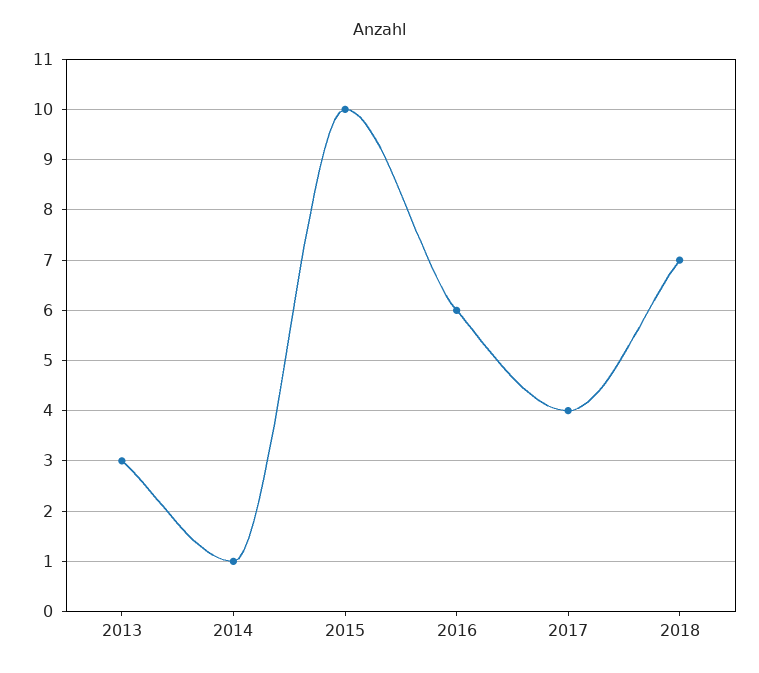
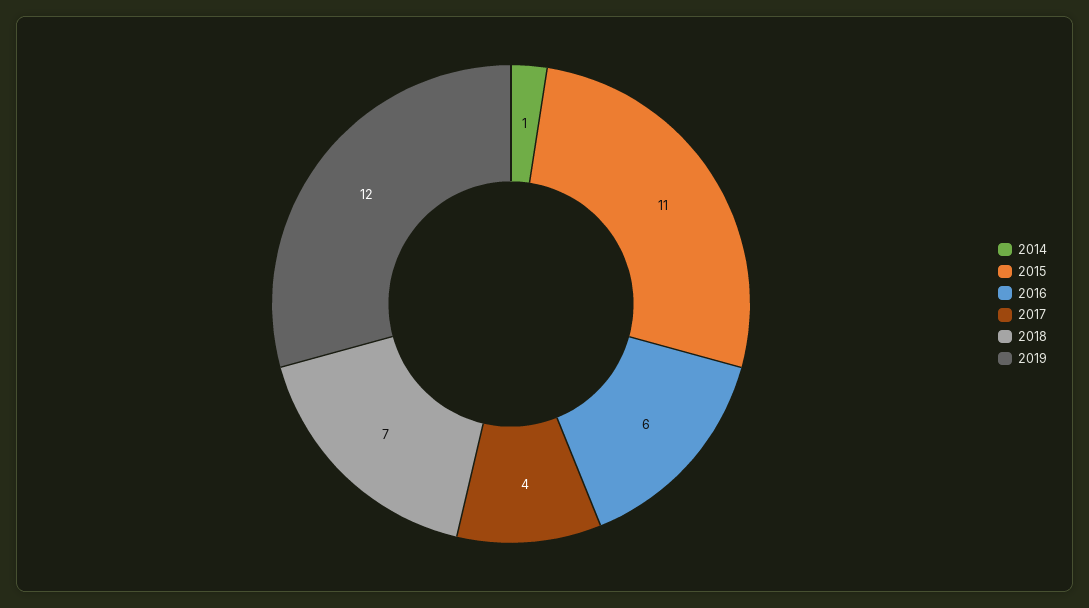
2013: 3 -> none
2015: 10 -> 11
2019: none -> 12

